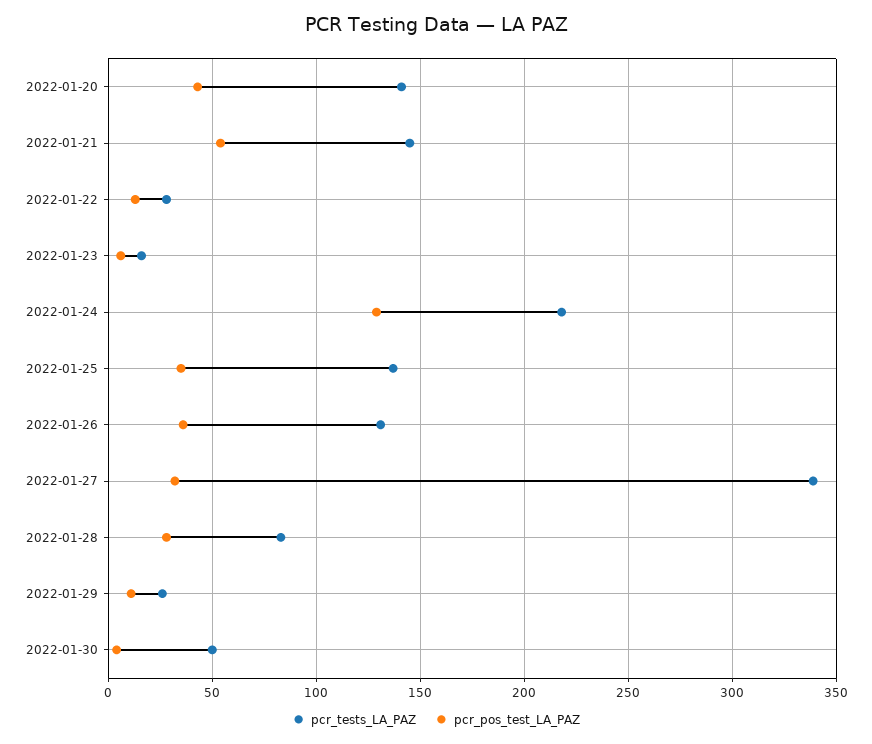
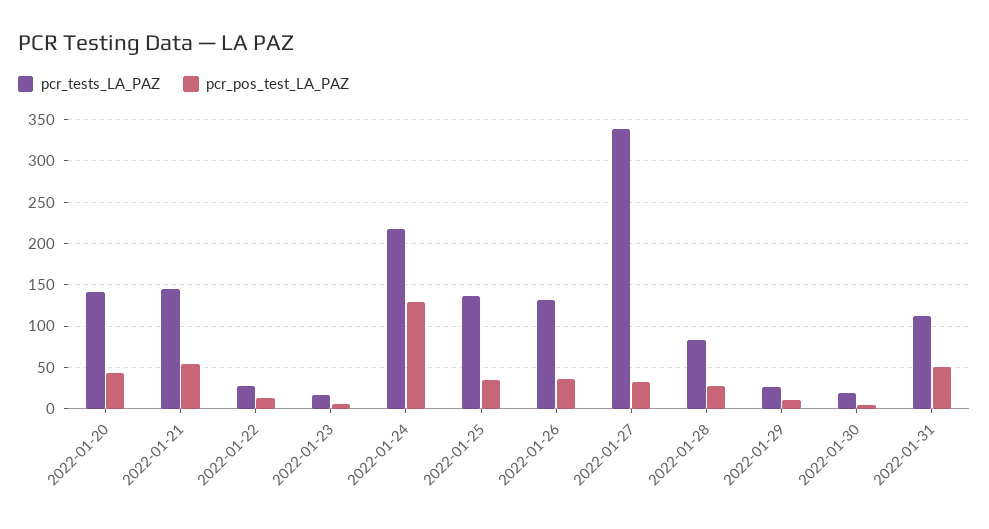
pcr_tests_LA_PAZ, 2022-01-30: 50 -> 20
pcr_tests_LA_PAZ, 2022-01-31: none -> 110
pcr_pos_test_LA_PAZ, 2022-01-31: none -> 50

